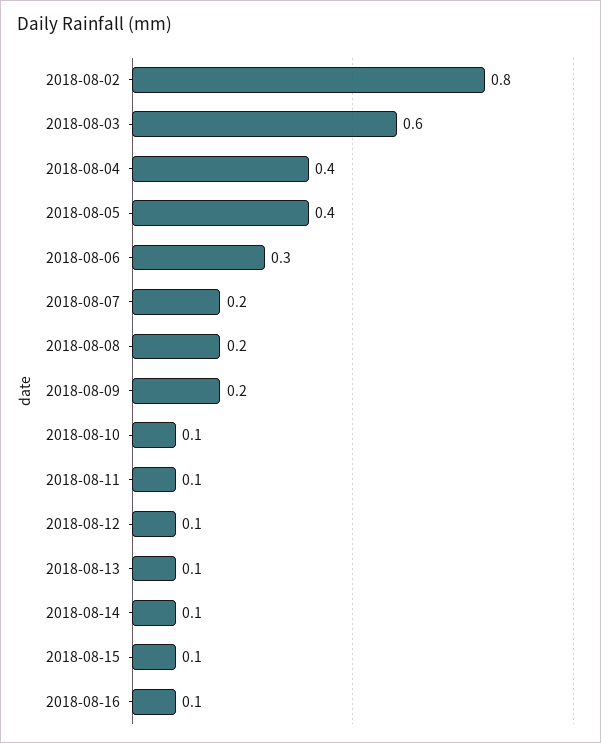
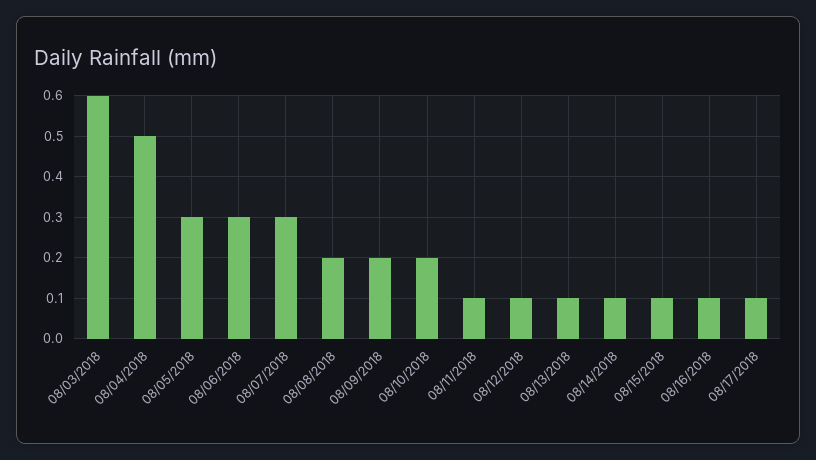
2018-08-02: 0.8 -> none
2018-08-04: 0.4 -> 0.5
2018-08-05: 0.4 -> 0.3
2018-08-07: 0.2 -> 0.3
2018-08-10: 0.1 -> 0.2
08/17/2018: none -> 0.1

